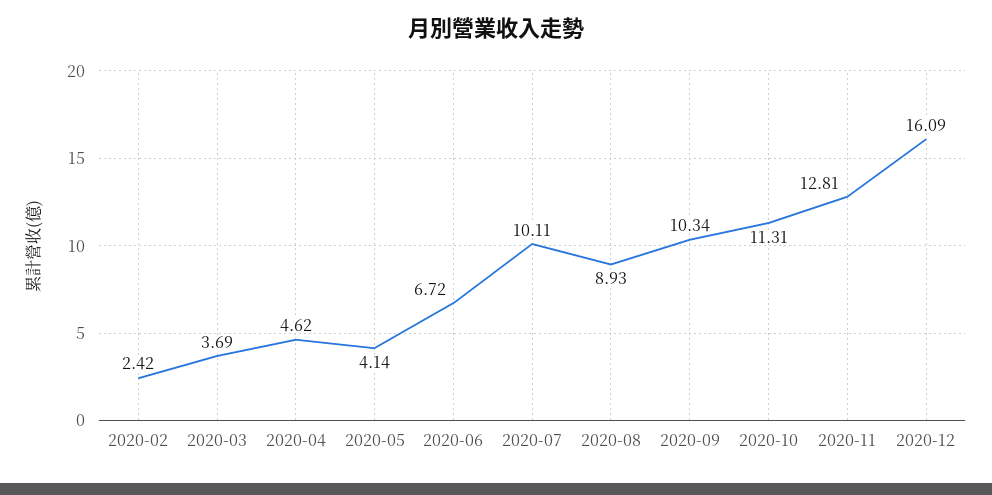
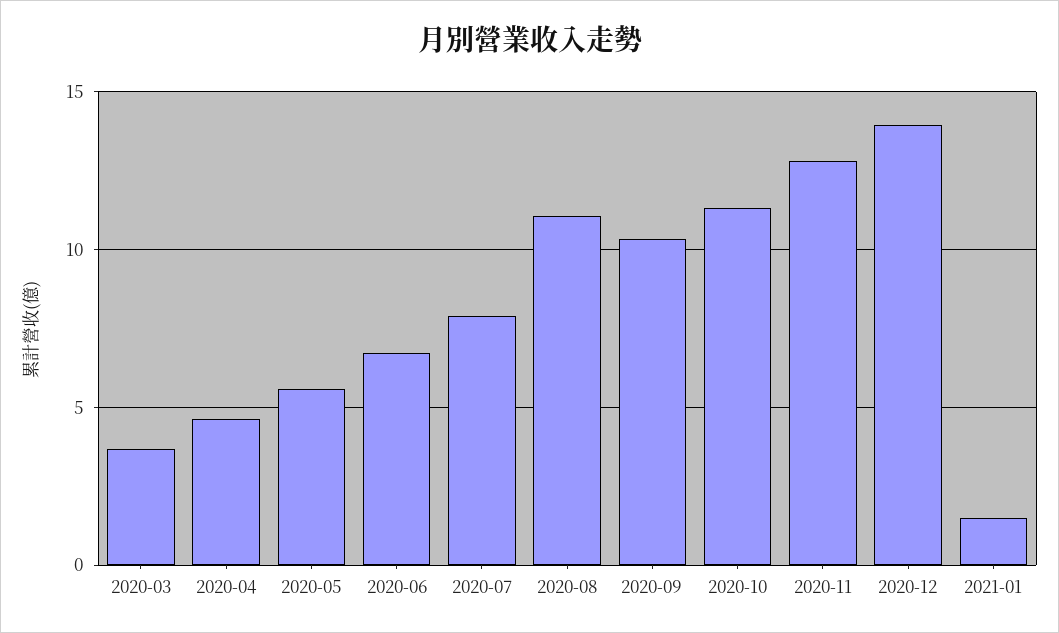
2020-02: 2.42 -> none
2020-05: 4.14 -> 5.5
2020-07: 10.11 -> 8
2020-08: 8.93 -> 11
2020-12: 16.09 -> 14
2021-01: none -> 1.5

